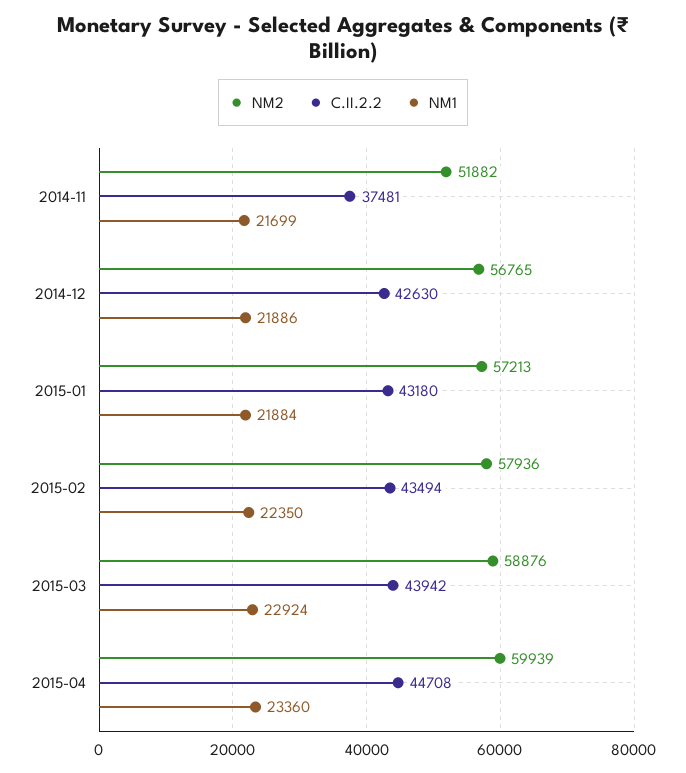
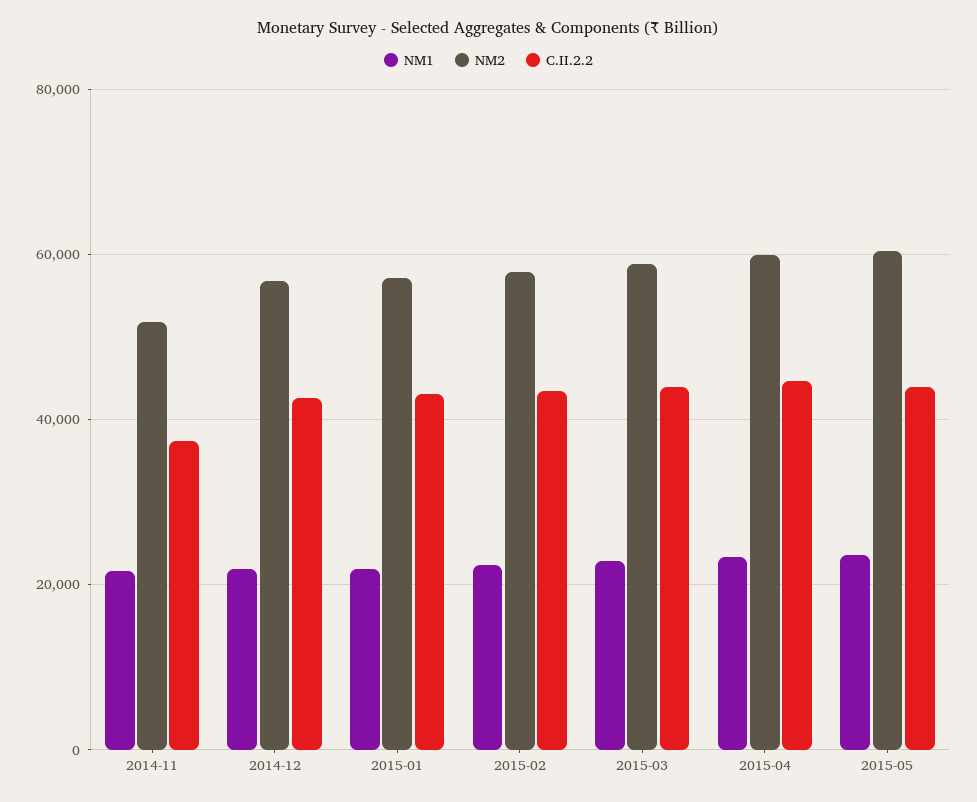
NM1, 2015-05: none -> 24000
NM2, 2015-05: none -> 60000
C.II.2.2, 2015-05: none -> 44000

